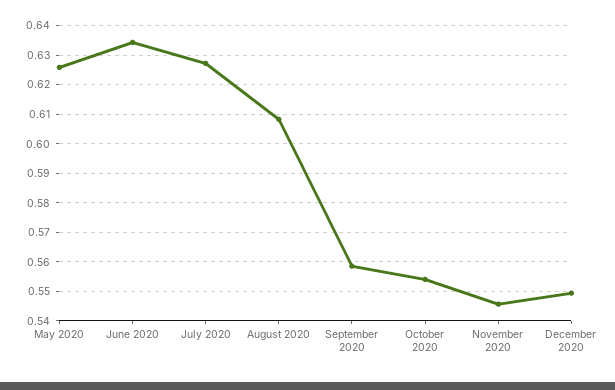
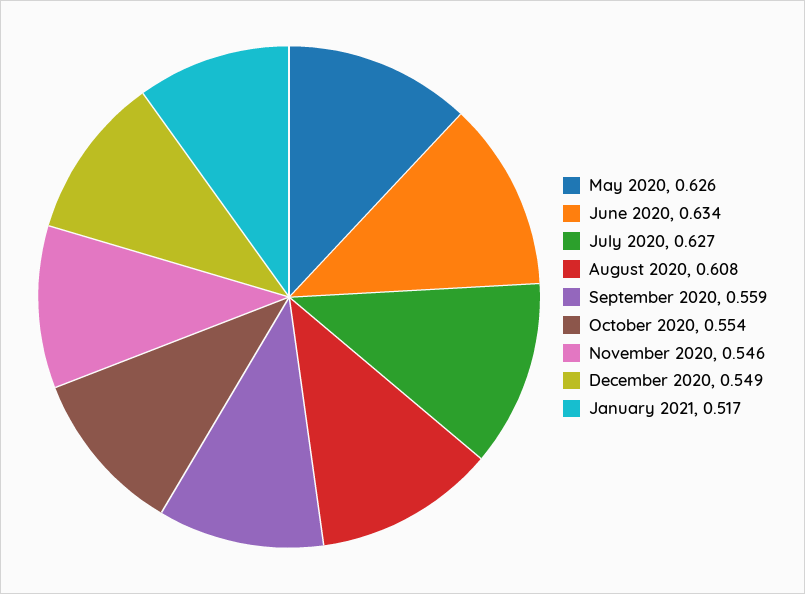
January 2021: none -> 0.517

